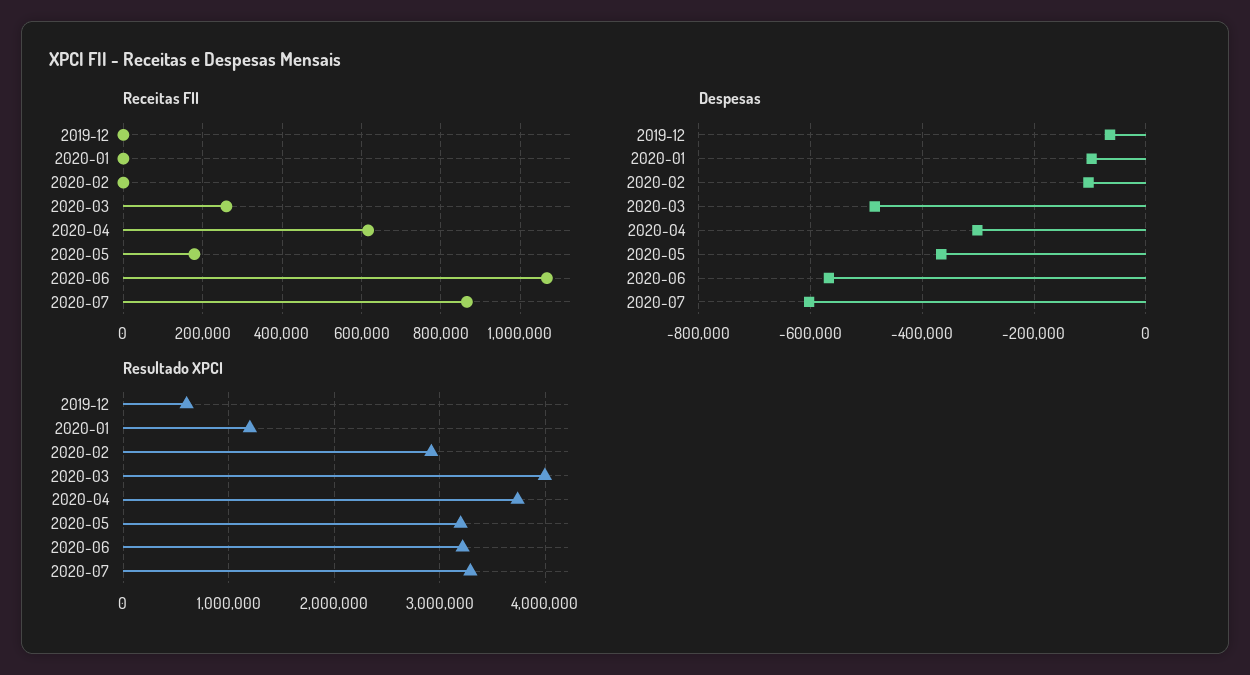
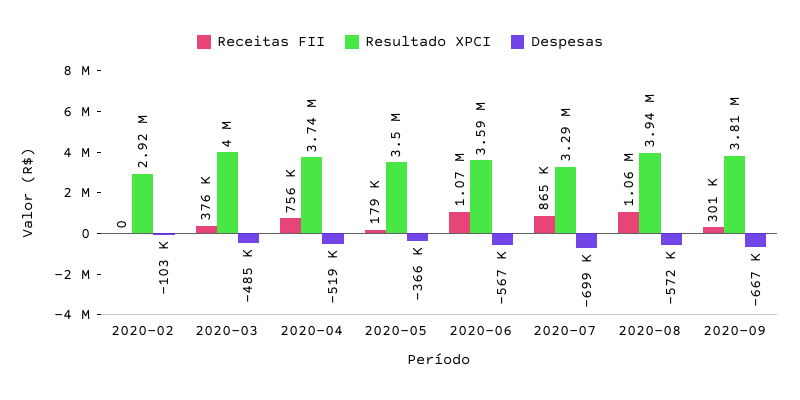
Receitas FII, 2019-12: 0 -> none
Receitas FII, 2020-01: 0 -> none
Receitas FII, 2020-03: 260000 -> 376000
Receitas FII, 2020-04: 620000 -> 756000
Despesas, 2019-12: -60000 -> none
Despesas, 2020-01: -100000 -> none
Despesas, 2020-04: -300000 -> -519000
Despesas, 2020-07: -600000 -> -699000
Resultado XPCI, 2019-12: 600000 -> none
Resultado XPCI, 2020-01: 1200000 -> none
Resultado XPCI, 2020-05: 3200000 -> 3500000
Resultado XPCI, 2020-06: 3200000 -> 3590000
Receitas FII, 2020-08: none -> 1060000
Resultado XPCI, 2020-08: none -> 3940000
Despesas, 2020-08: none -> -572000
Receitas FII, 2020-09: none -> 301000
Resultado XPCI, 2020-09: none -> 3810000
Despesas, 2020-09: none -> -667000

